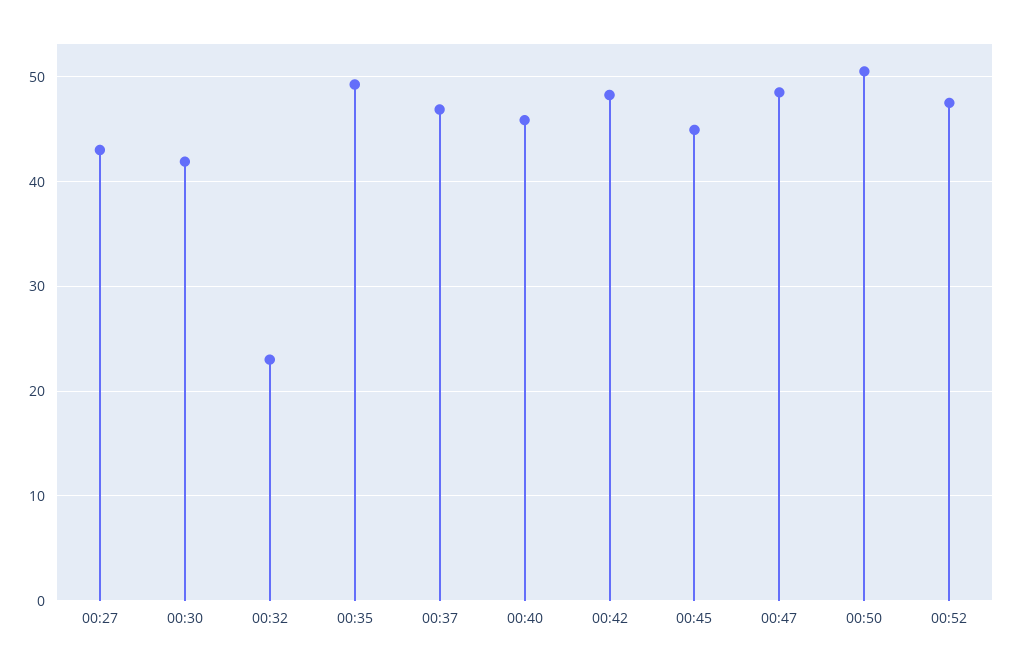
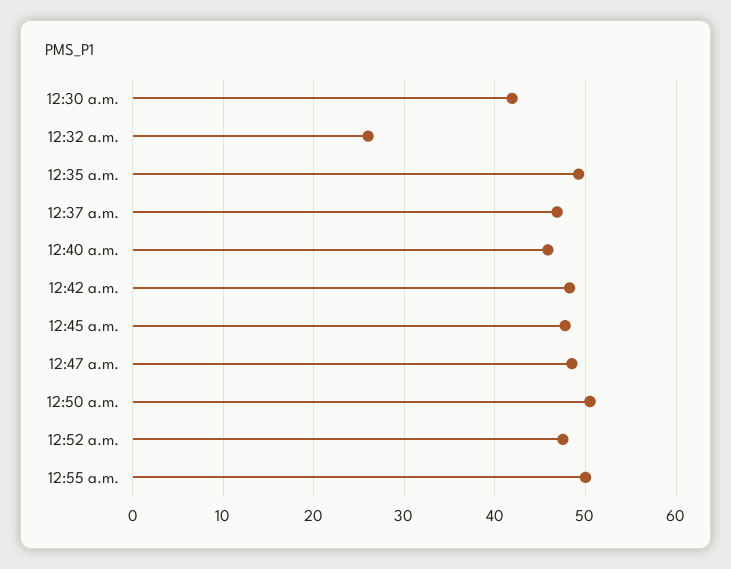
00:27: 43 -> none
00:32: 23 -> 26
00:45: 45 -> 48
12:55 a.m.: none -> 50

